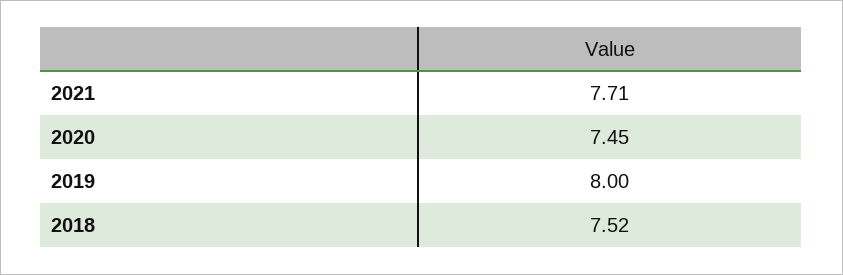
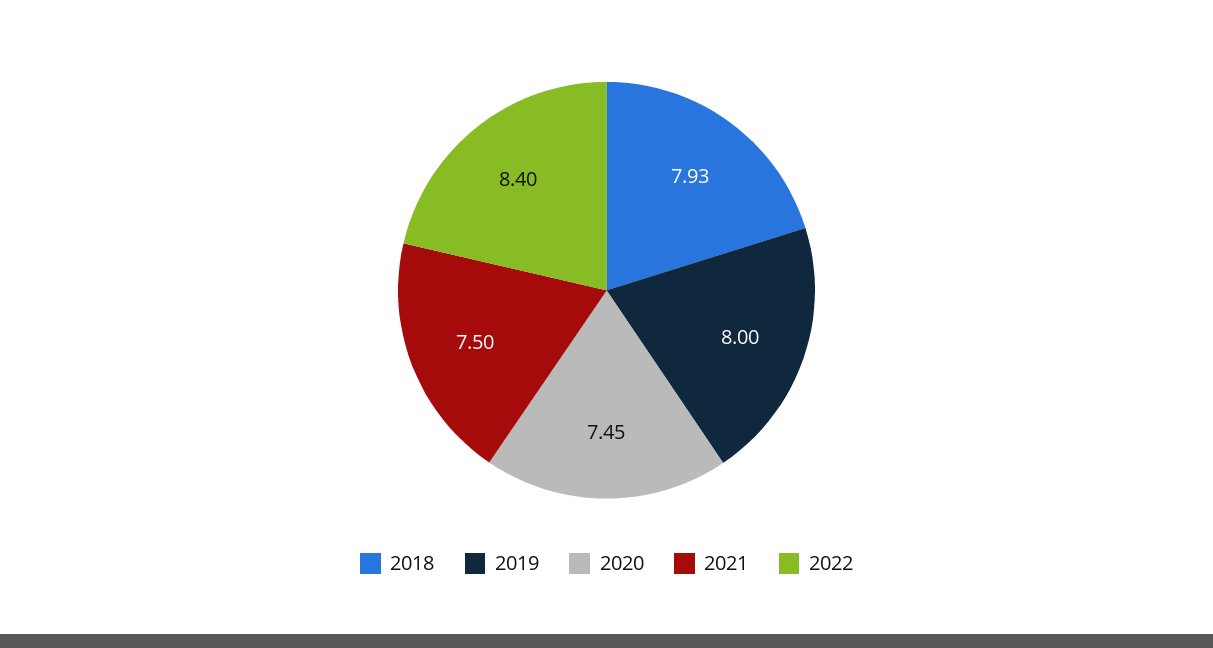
2021: 7.71 -> 7.5
2018: 7.52 -> 7.93
2022: none -> 8.4

